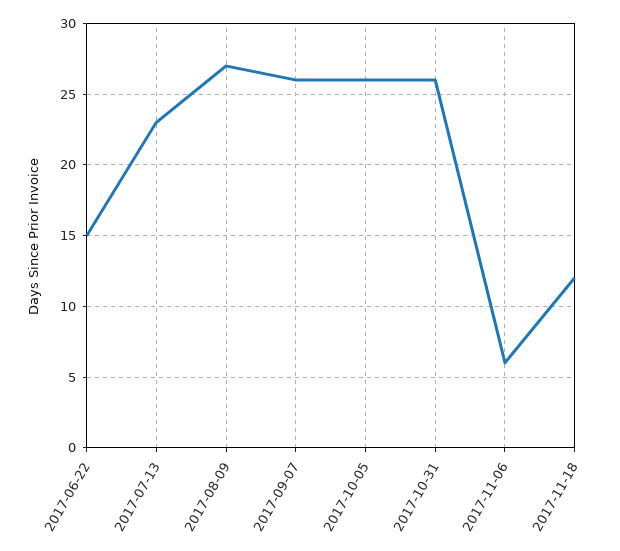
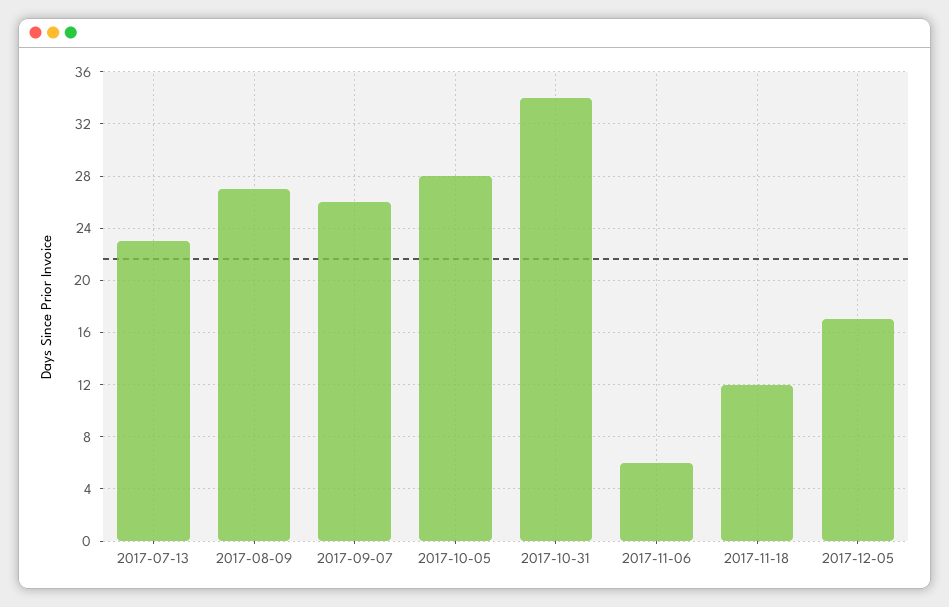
2017-06-22: 15 -> none
2017-10-05: 26 -> 28
2017-10-31: 26 -> 34
2017-12-05: none -> 17

